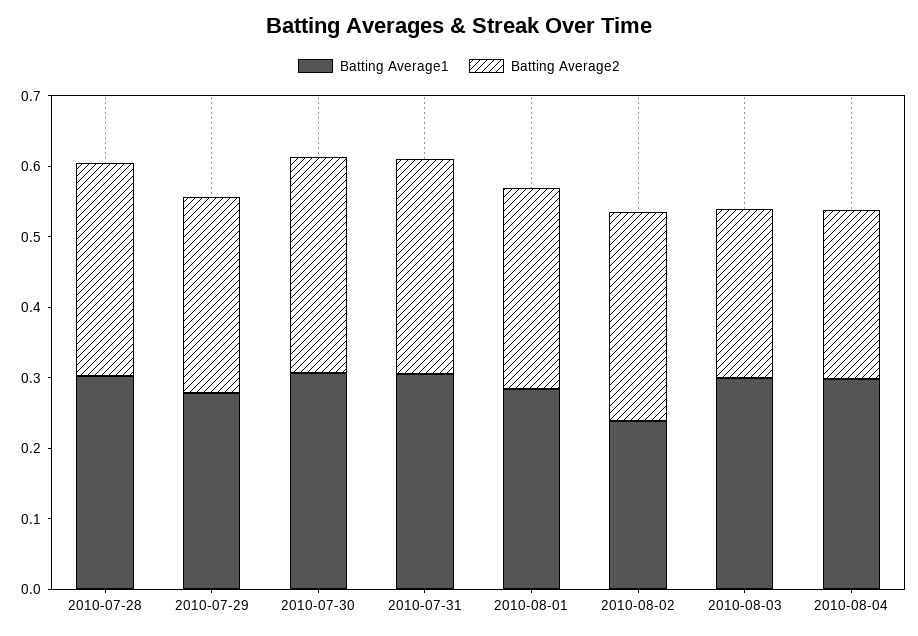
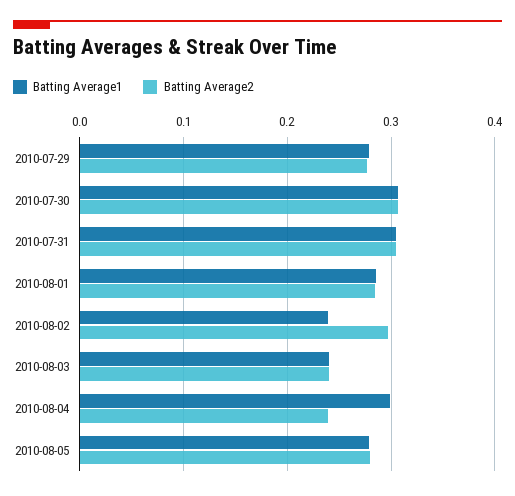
Batting Average1, 2010-07-28: 0.3 -> none
Batting Average2, 2010-07-28: 0.3 -> none
Batting Average1, 2010-08-03: 0.3 -> 0.24
Batting Average1, 2010-08-05: none -> 0.28
Batting Average2, 2010-08-05: none -> 0.28

